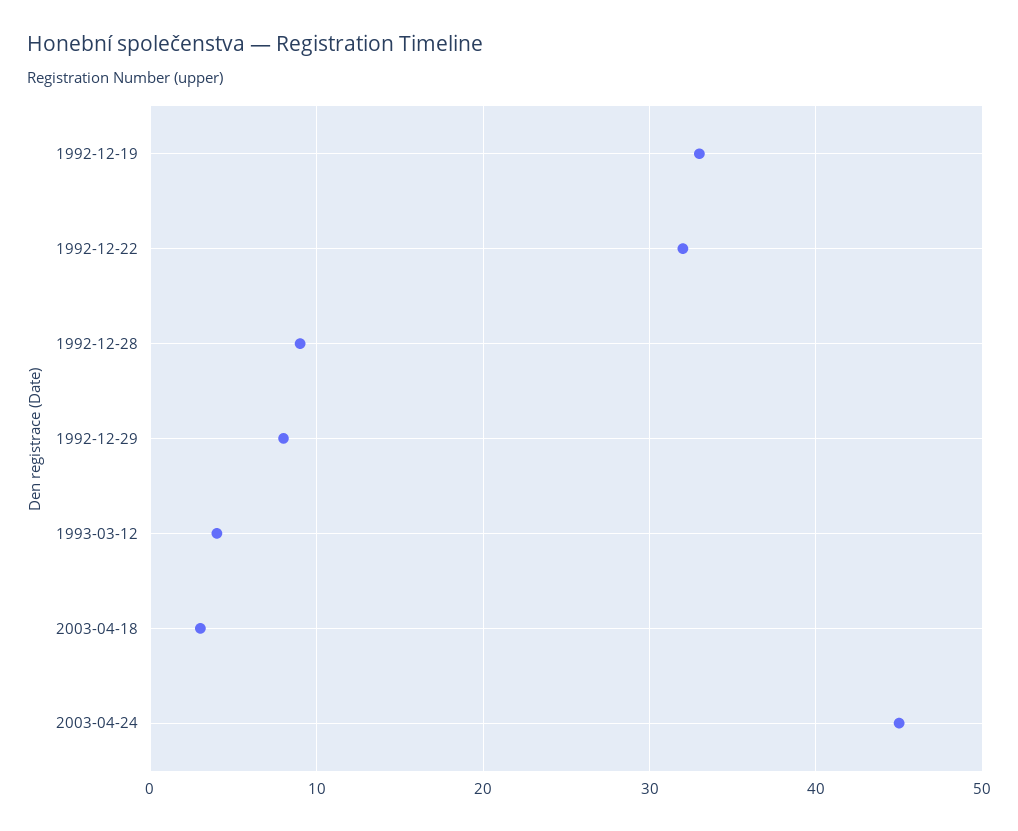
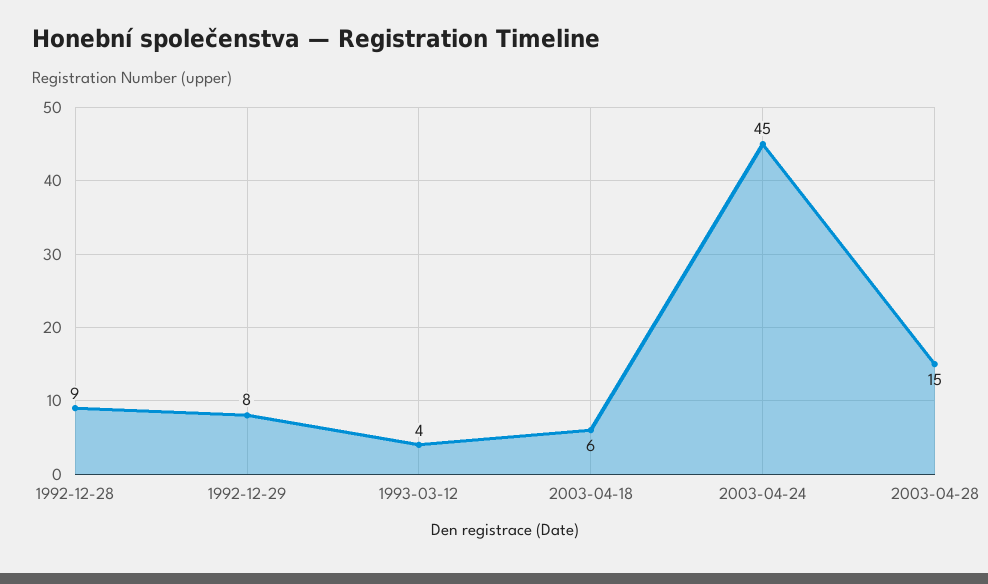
1992-12-19: 33 -> none
1992-12-22: 32 -> none
2003-04-18: 3 -> 6
2003-04-28: none -> 15

